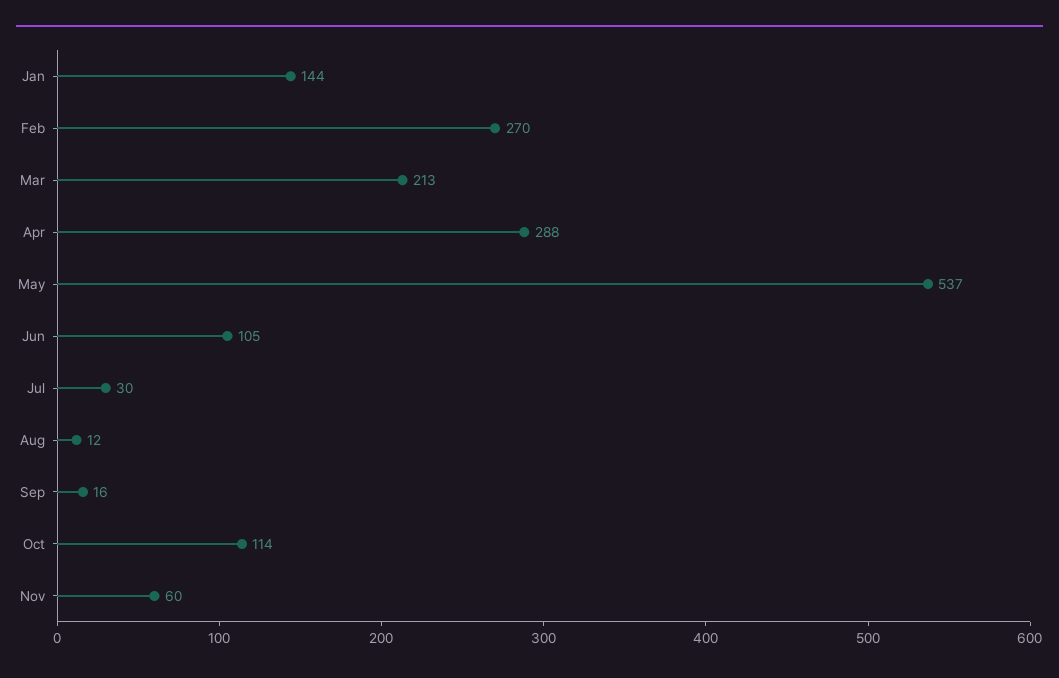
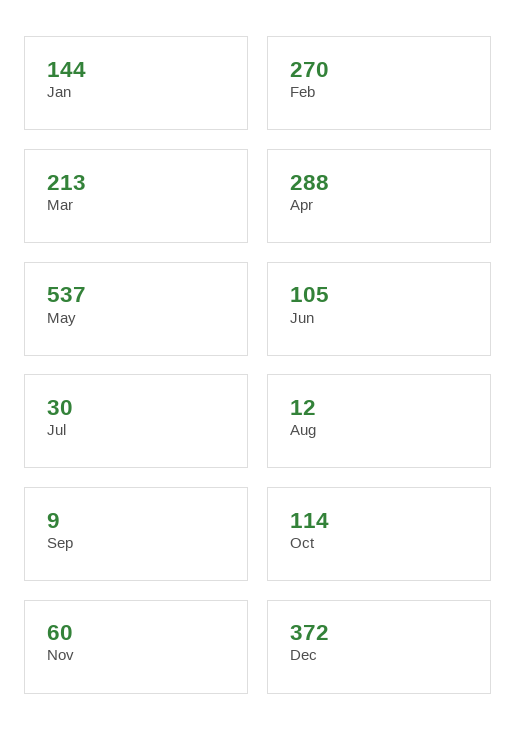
Sep: 16 -> 9
Dec: none -> 372

